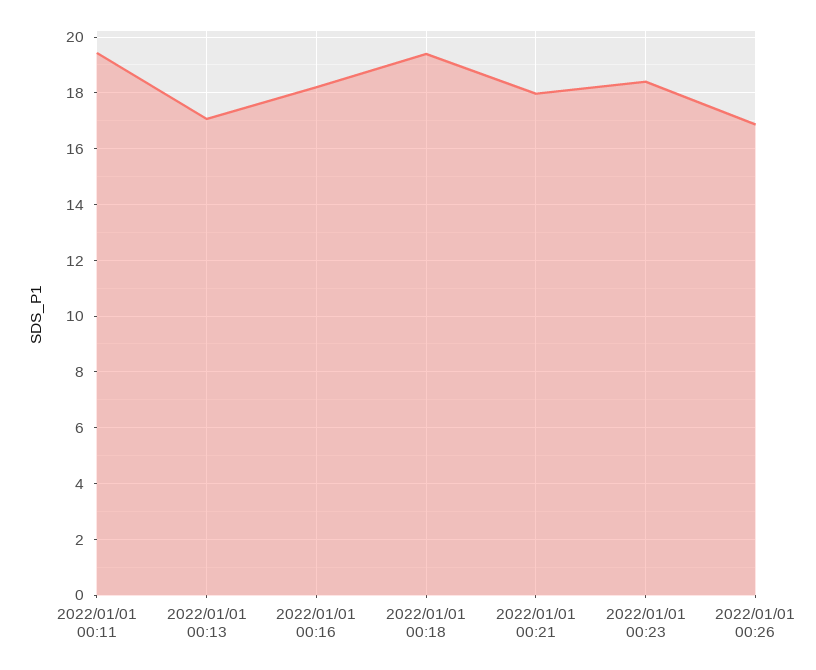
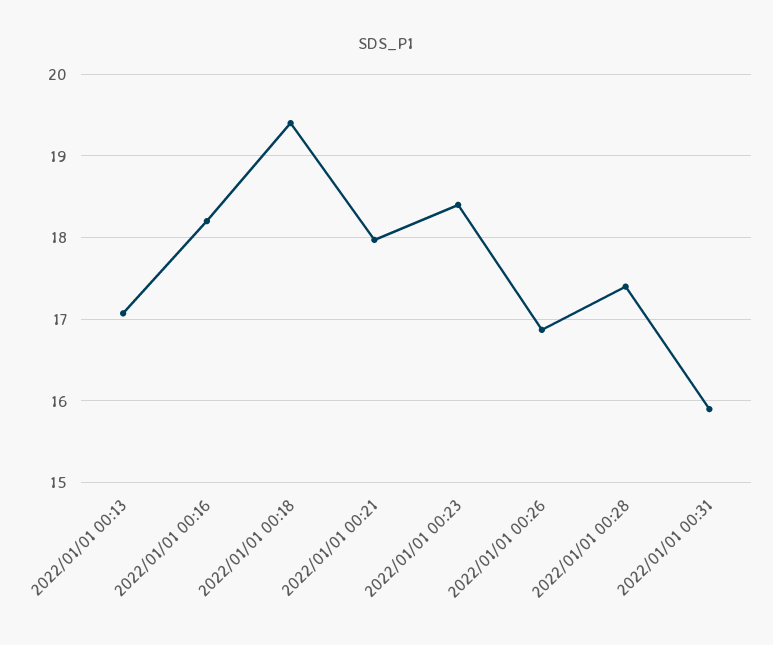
2022/01/01 00:11: 19.5 -> none
2022/01/01 00:28: none -> 17.4
2022/01/01 00:31: none -> 15.9

